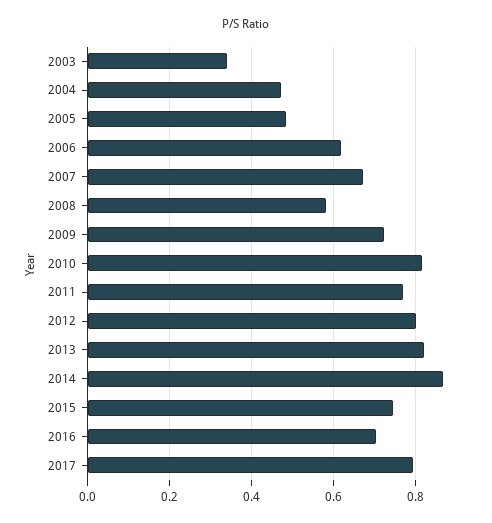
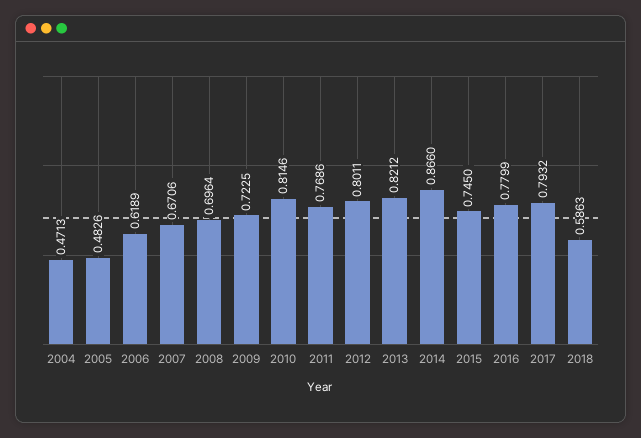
2003: 0.34 -> none
2008: 0.58 -> 0.6964
2016: 0.7 -> 0.7799
2018: none -> 0.5863

